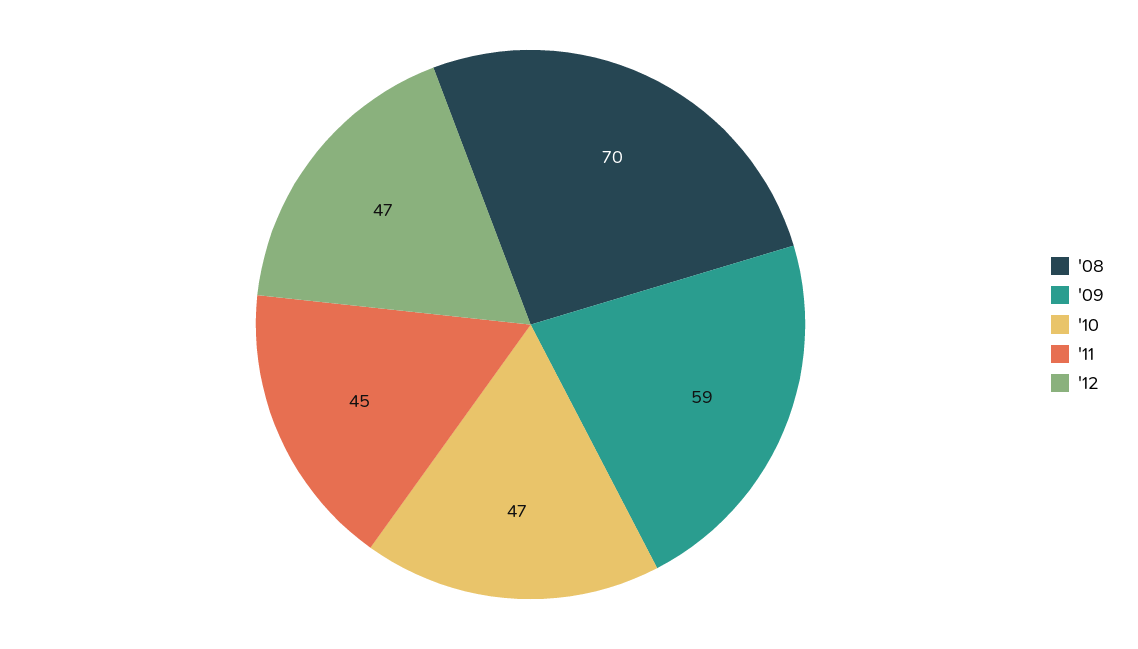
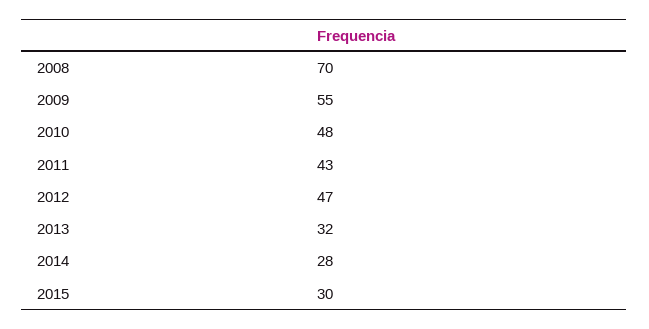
'09: 59 -> 55
'10: 47 -> 48
'11: 45 -> 43
2013: none -> 32
2014: none -> 28
2015: none -> 30

